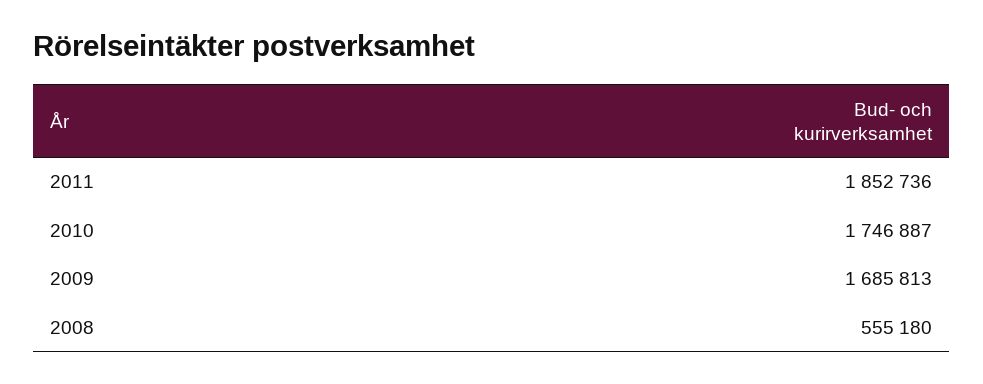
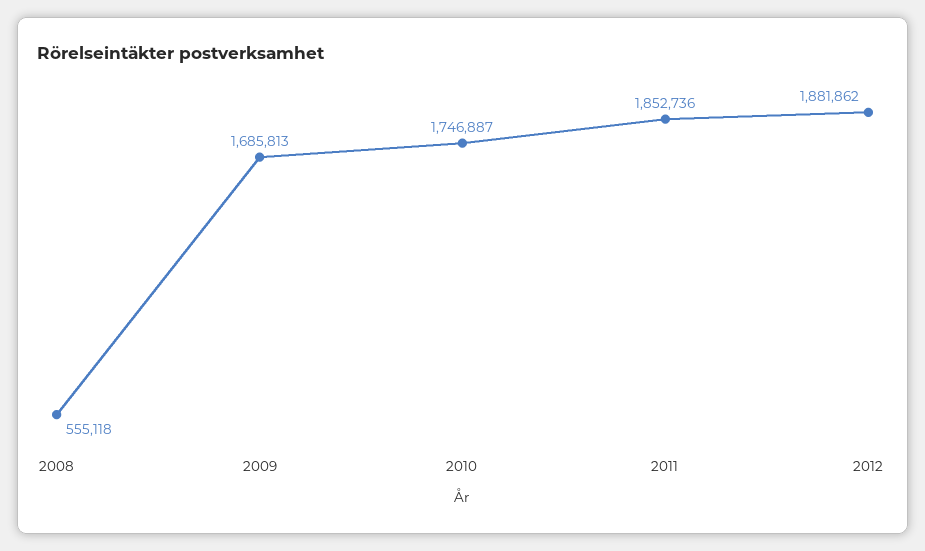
2008: 555180 -> 555118
2012: none -> 1881862

